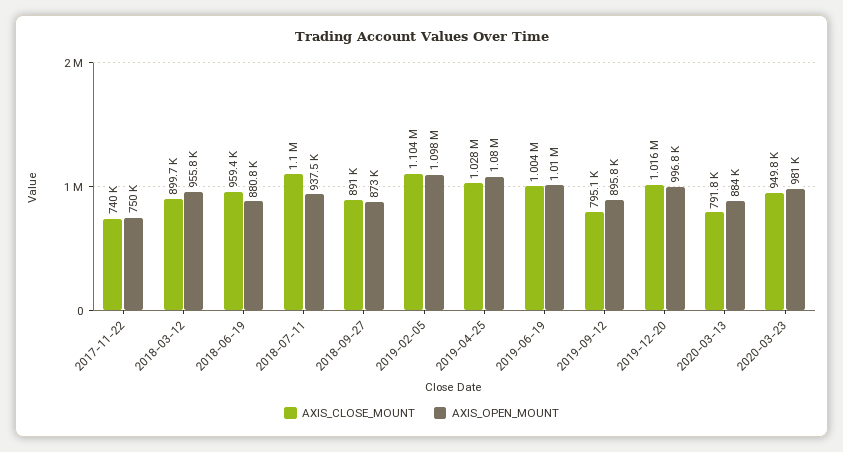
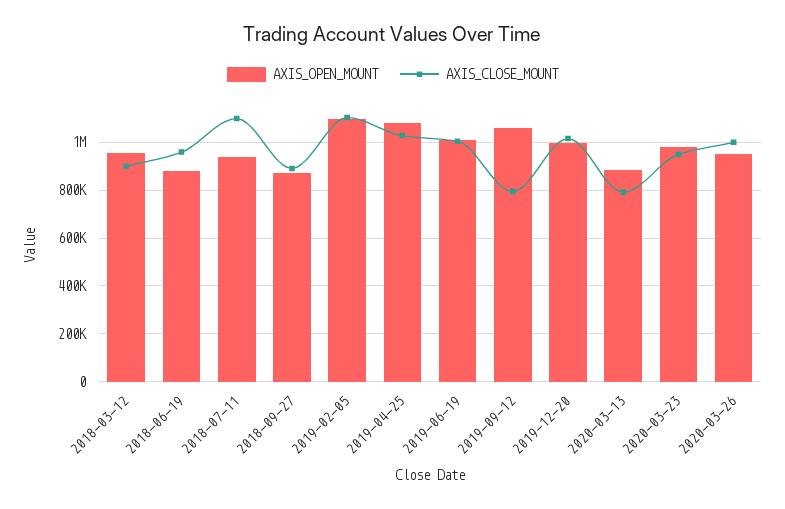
AXIS_CLOSE_MOUNT, 2017-11-22: 740000 -> none
AXIS_OPEN_MOUNT, 2017-11-22: 750000 -> none
AXIS_OPEN_MOUNT, 2019-09-12: 895800 -> 1050000
AXIS_OPEN_MOUNT, 2020-03-26: none -> 950000
AXIS_CLOSE_MOUNT, 2020-03-26: none -> 1000000

